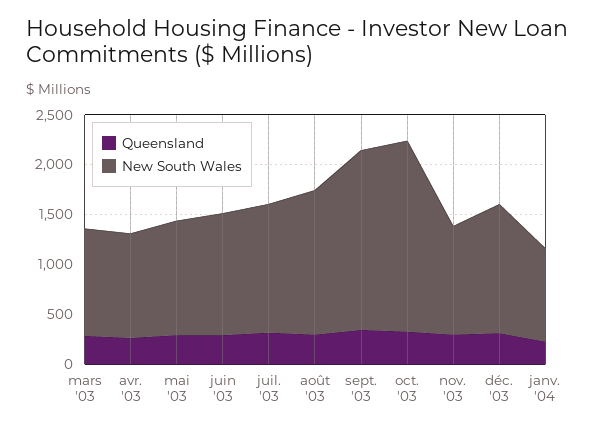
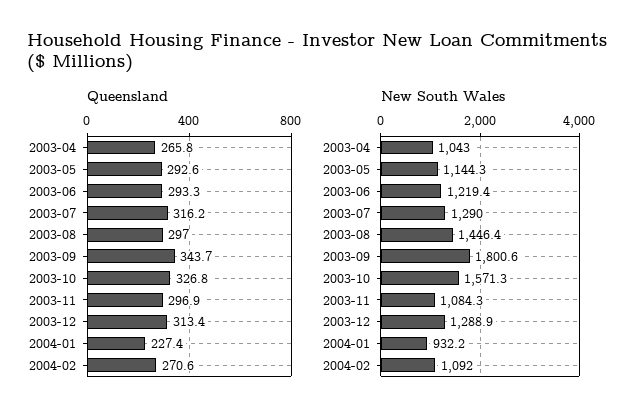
Queensland, mars '03: 300 -> none
New South Wales, mars '03: 1100 -> none
New South Wales, oct. '03: 1900 -> 1571.3
Queensland, 2004-02: none -> 270.6
New South Wales, 2004-02: none -> 1092

